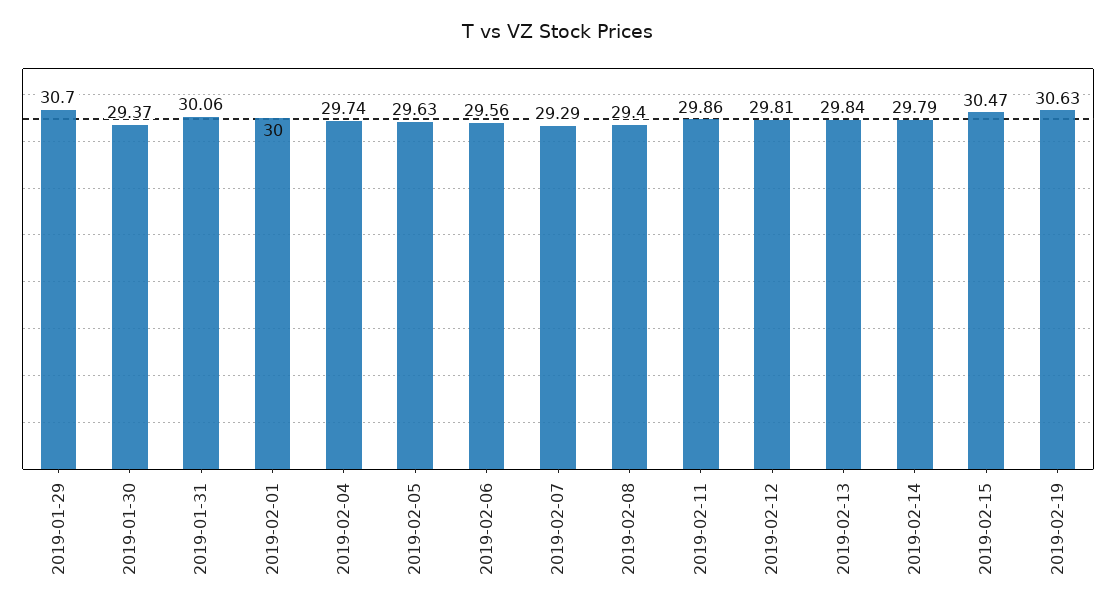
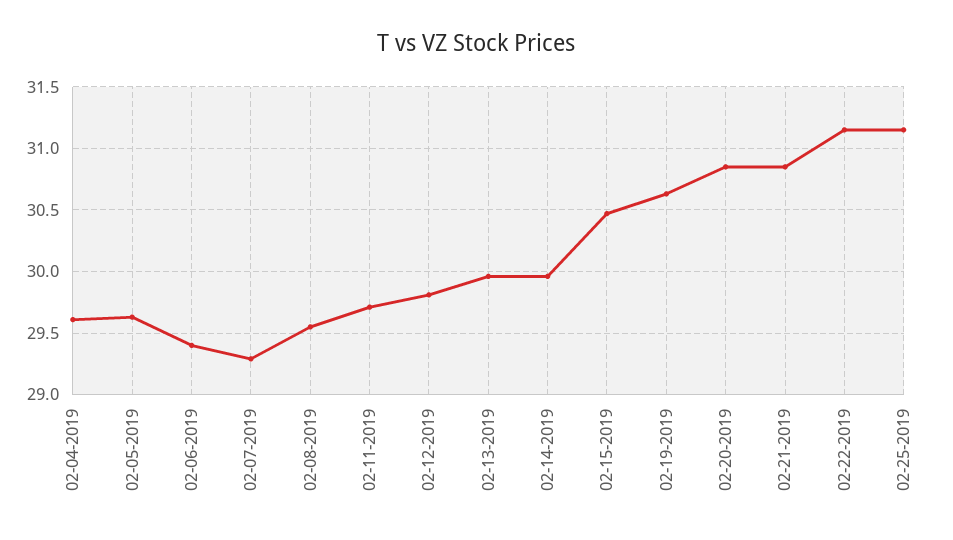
2019-01-29: 30.7 -> none
2019-01-30: 29.37 -> none
2019-01-31: 30.06 -> none
2019-02-01: 30 -> none
2019-02-04: 29.74 -> 29.6
2019-02-06: 29.56 -> 29.4
2019-02-08: 29.4 -> 29.55
2019-02-11: 29.86 -> 29.7
2019-02-13: 29.84 -> 29.95
2019-02-14: 29.79 -> 29.95
02-20-2019: none -> 30.85
02-21-2019: none -> 30.85
02-22-2019: none -> 31.15
02-25-2019: none -> 31.15

